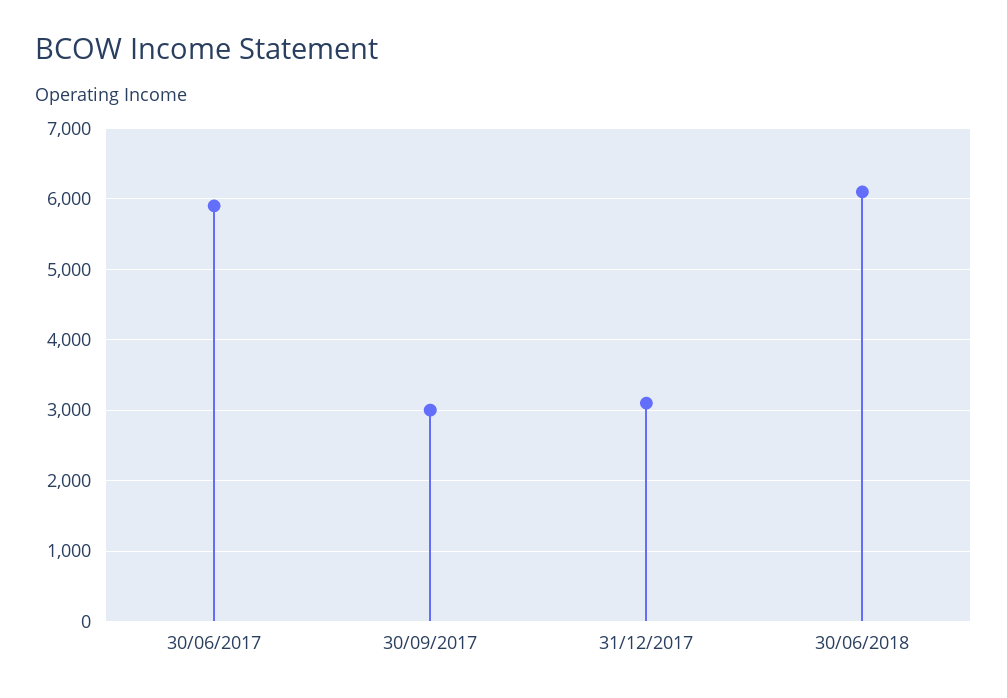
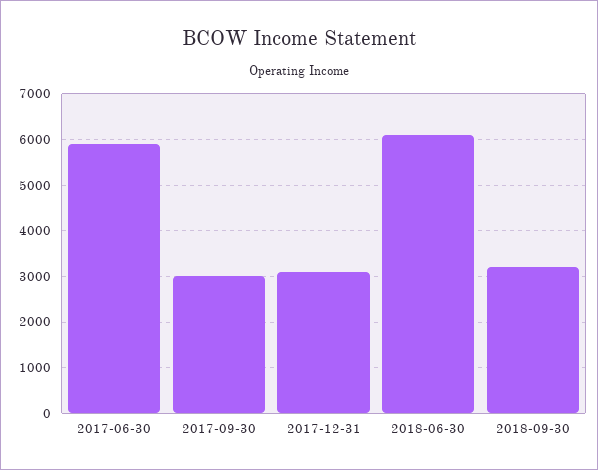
2018-09-30: none -> 3200

